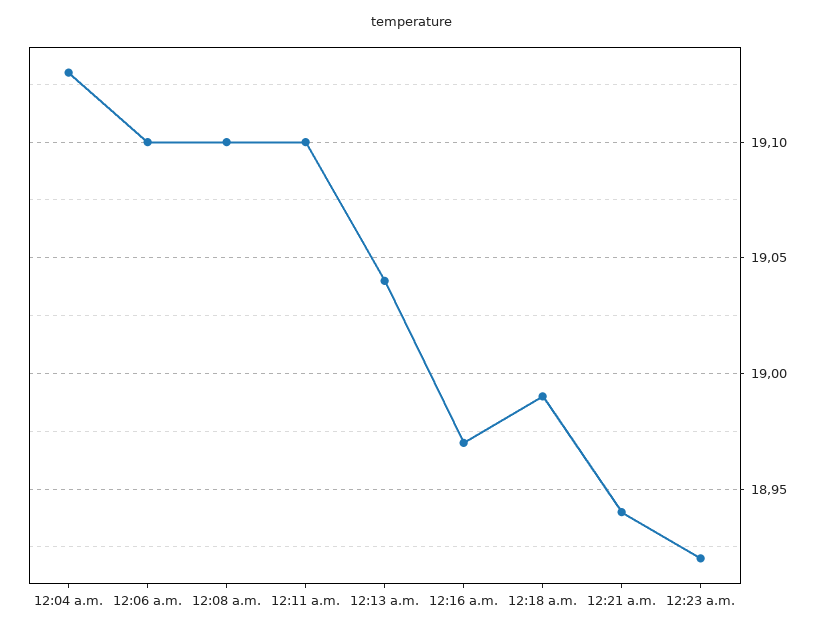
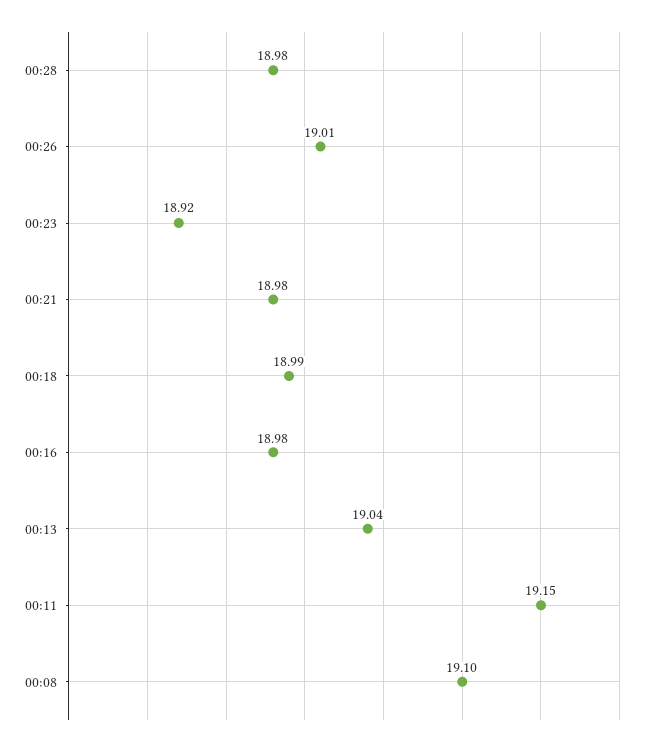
12:04 a.m.: 19.13 -> none
12:06 a.m.: 19.1 -> none
12:11 a.m.: 19.1 -> 19.15
12:16 a.m.: 18.97 -> 18.98
12:21 a.m.: 18.94 -> 18.98
00:28: none -> 18.98
00:26: none -> 19.01

